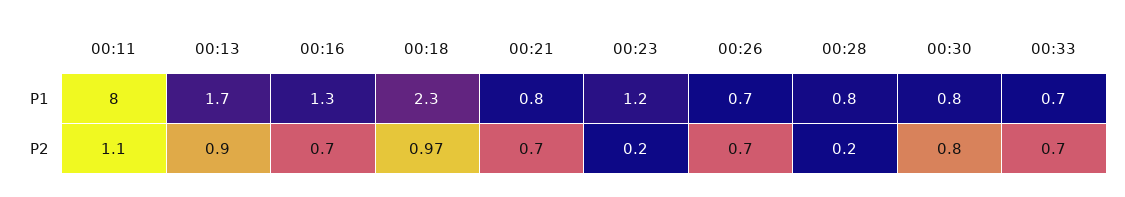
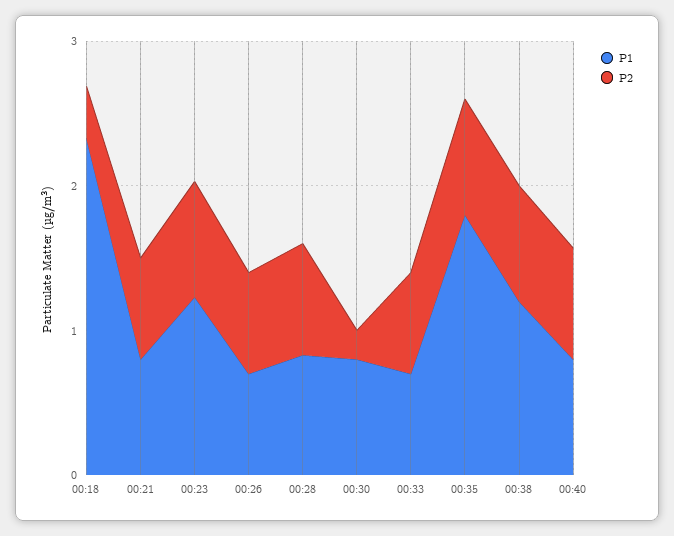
P1, 00:11: 8 -> none
P1, 00:13: 1.7 -> none
P1, 00:16: 1.3 -> none
P2, 00:11: 1.1 -> none
P2, 00:13: 0.9 -> none
P2, 00:16: 0.7 -> none
P2, 00:18: 0.97 -> 0.4
P2, 00:23: 0.2 -> 0.8
P2, 00:28: 0.2 -> 0.8
P2, 00:30: 0.8 -> 0.2
P1, 00:35: none -> 1.8
P2, 00:35: none -> 0.8
P1, 00:38: none -> 1.2
P2, 00:38: none -> 0.8
P1, 00:40: none -> 0.8
P2, 00:40: none -> 0.8

